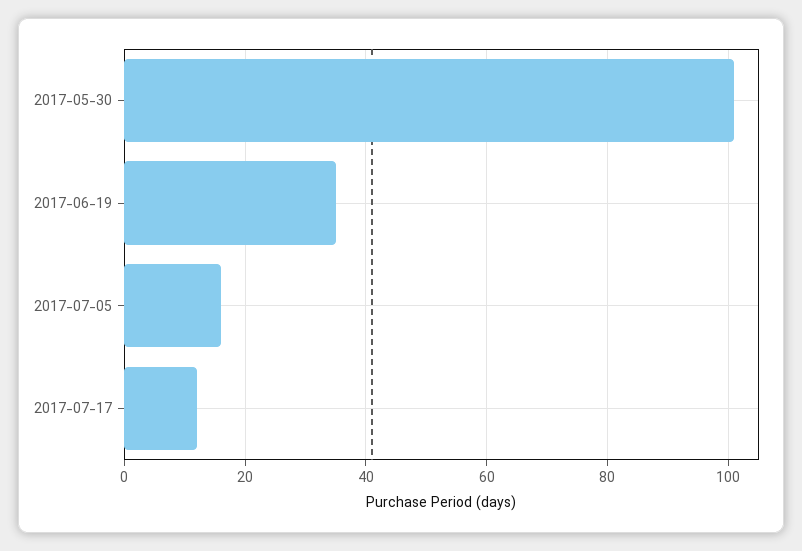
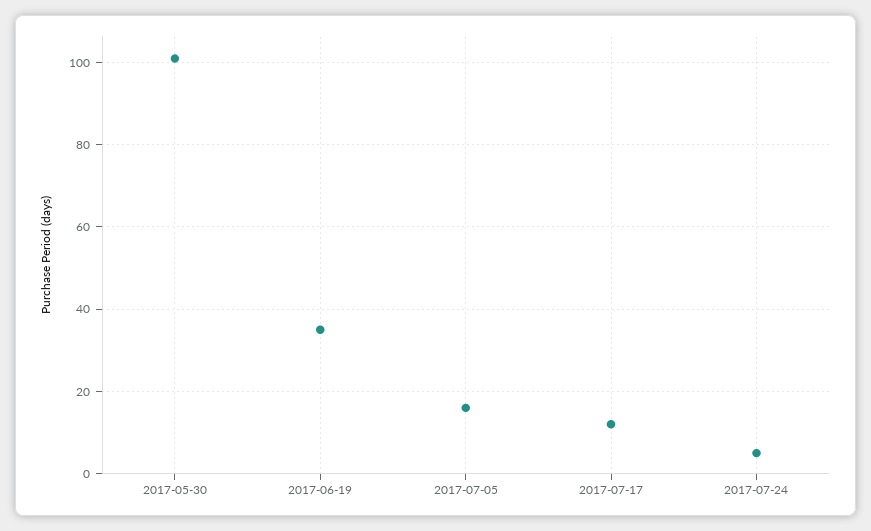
2017-07-24: none -> 5

